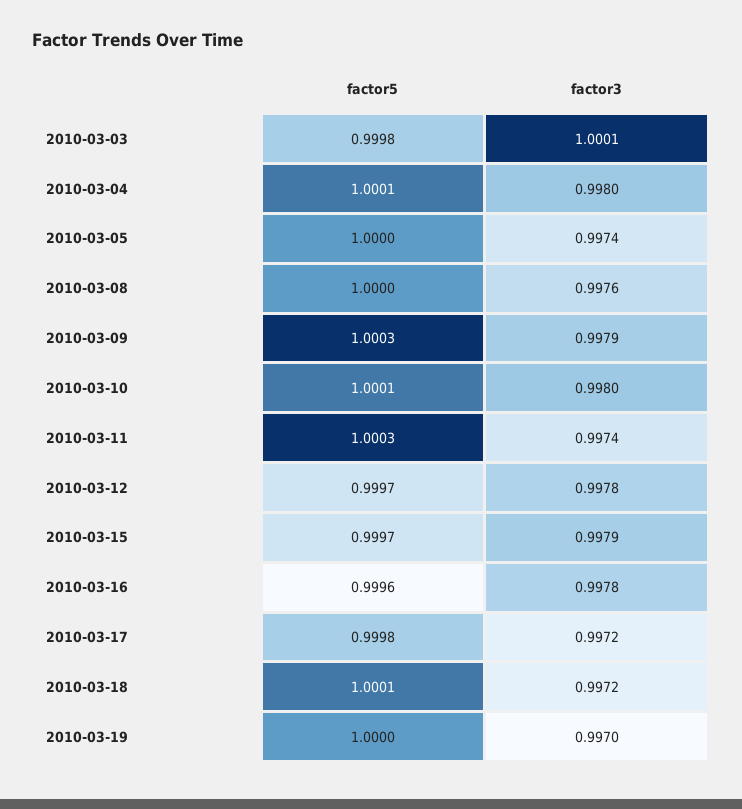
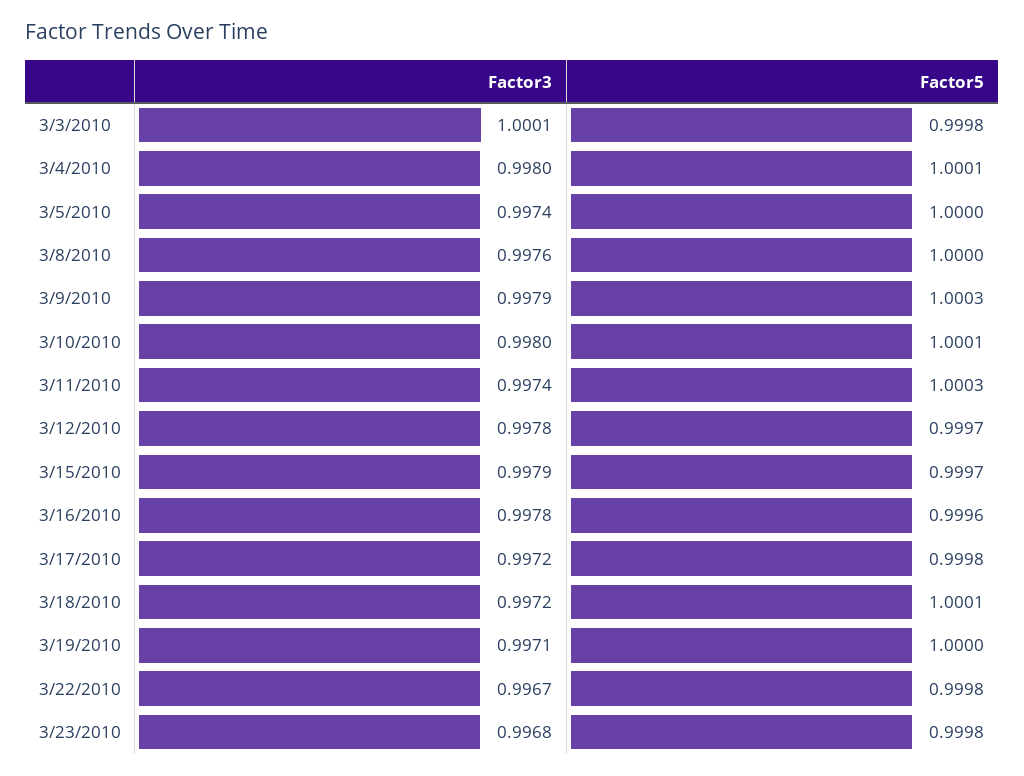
factor3, 2010-03-19: 0.997 -> 0.9971
factor3, 3/22/2010: none -> 0.9967
factor5, 3/22/2010: none -> 0.9998
factor3, 3/23/2010: none -> 0.9968
factor5, 3/23/2010: none -> 0.9998

